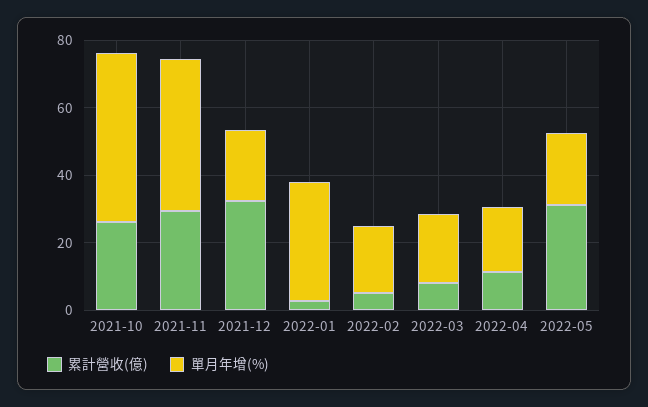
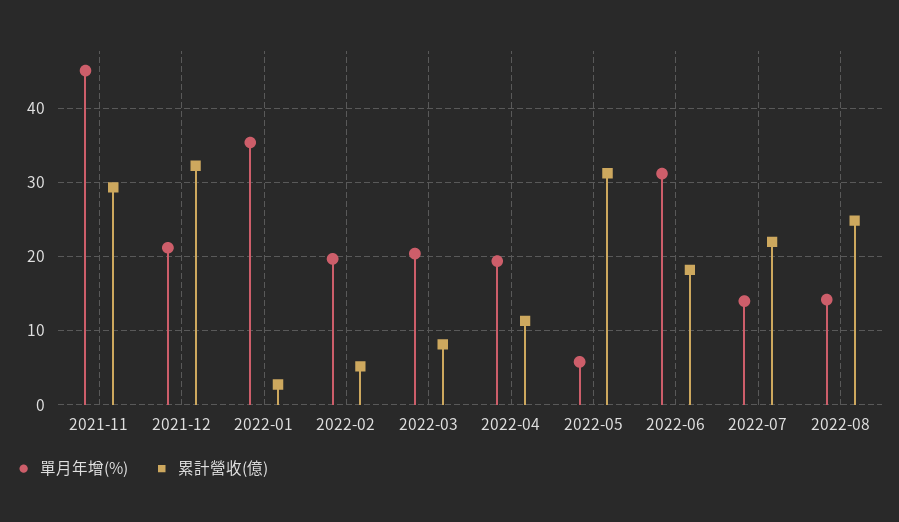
累計營收(億), 2021-10: 25 -> none
單月年增(%), 2021-10: 50 -> none
單月年增(%), 2022-05: 20 -> 6
單月年增(%), 2022-06: none -> 31
累計營收(億), 2022-06: none -> 18
單月年增(%), 2022-07: none -> 14
累計營收(億), 2022-07: none -> 22
單月年增(%), 2022-08: none -> 14
累計營收(億), 2022-08: none -> 25

